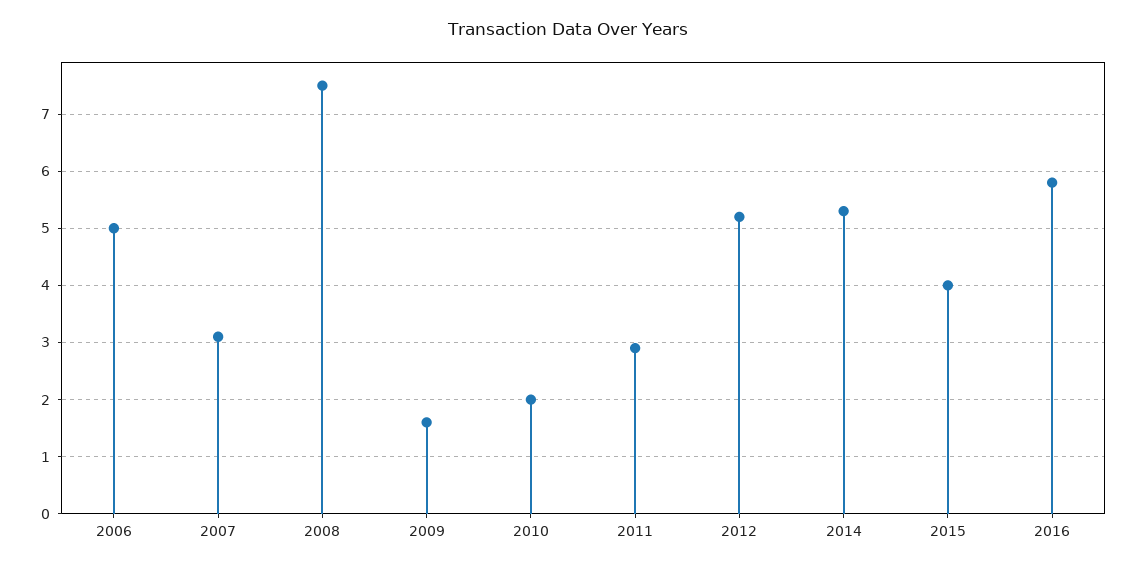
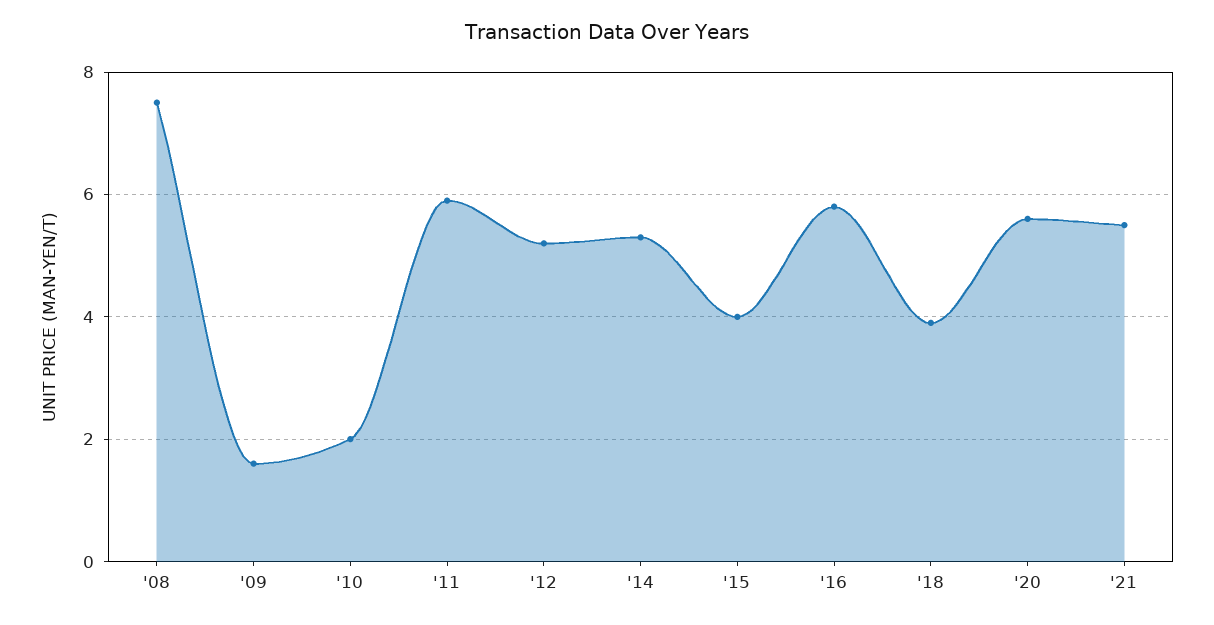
2006: 5 -> none
2007: 3 -> none
2011: 3 -> 6
'18: none -> 4
'20: none -> 5.5
'21: none -> 5.5

